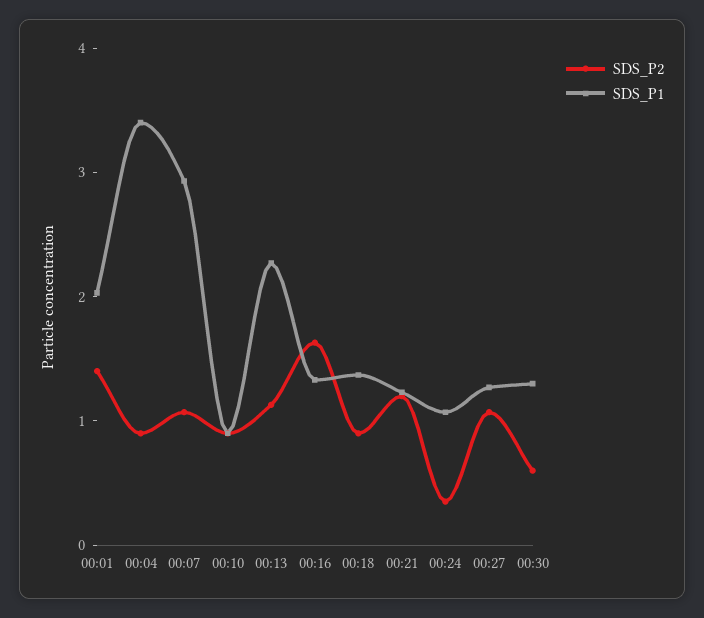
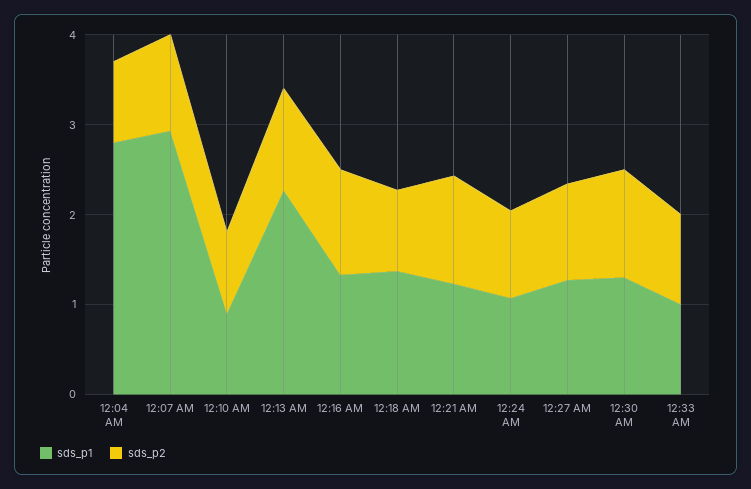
SDS_P2, 00:01: 1.4 -> none
SDS_P1, 00:01: 2 -> none
SDS_P1, 00:04: 3.4 -> 2.8
SDS_P2, 00:16: 1.6 -> 1.2
SDS_P2, 00:24: 0.4 -> 1
SDS_P2, 00:30: 0.6 -> 1.2
SDS_P1, 12:33 AM: none -> 1
SDS_P2, 12:33 AM: none -> 1

